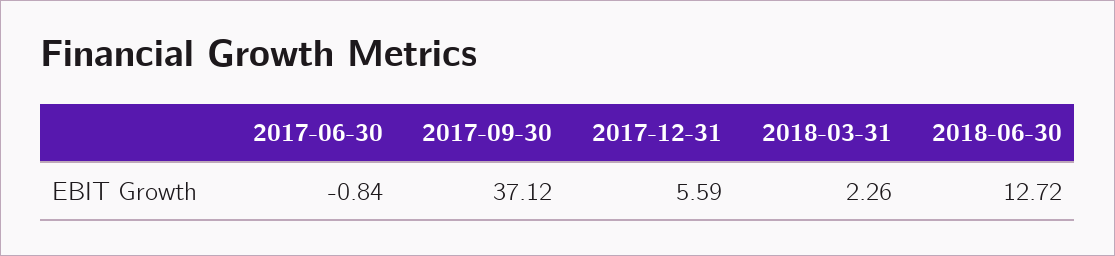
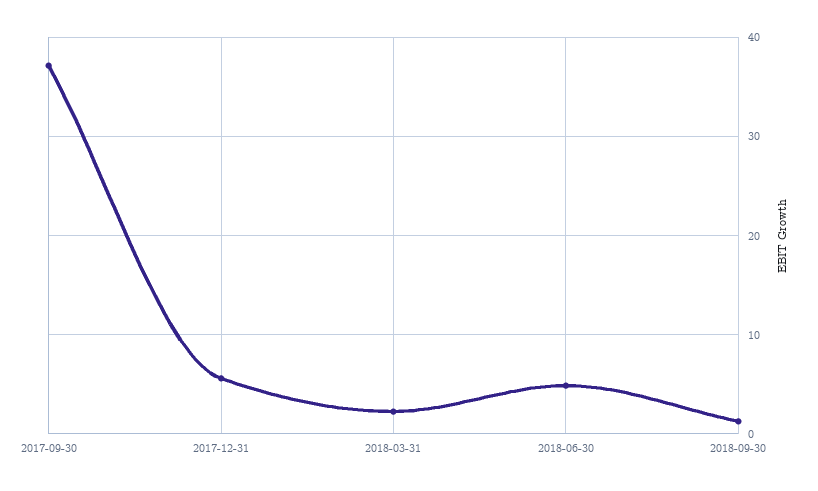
2017-06-30: -0.84 -> none
2018-06-30: 12.72 -> 5
2018-09-30: none -> 1

